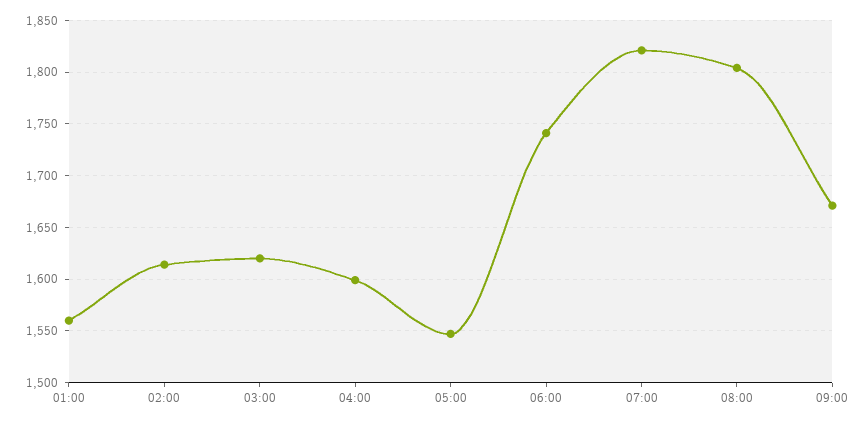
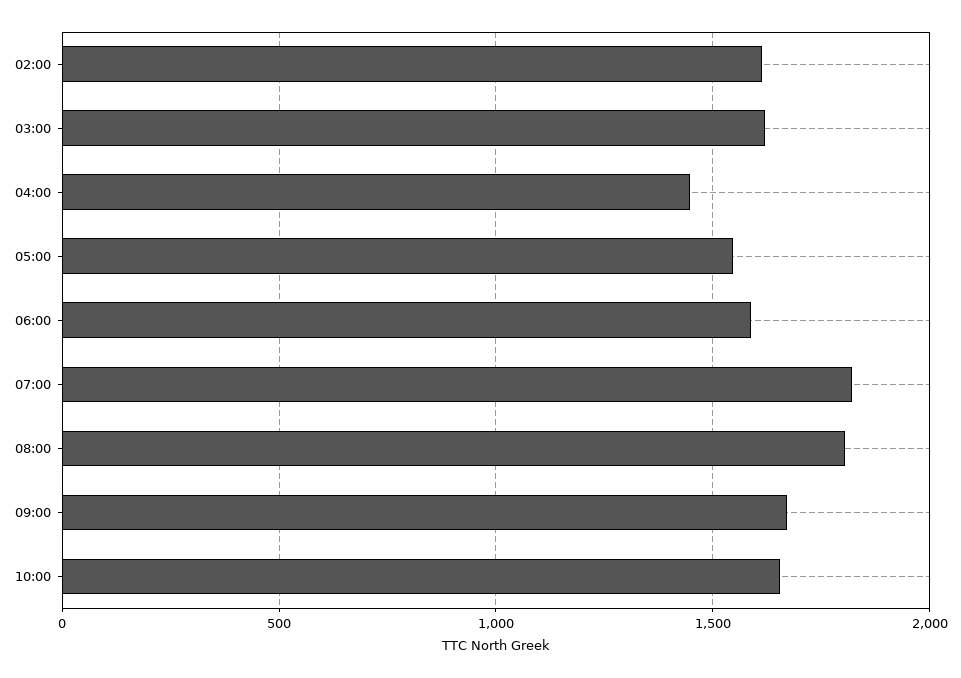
01:00: 1560 -> none
04:00: 1600 -> 1450
06:00: 1740 -> 1600
10:00: none -> 1650

